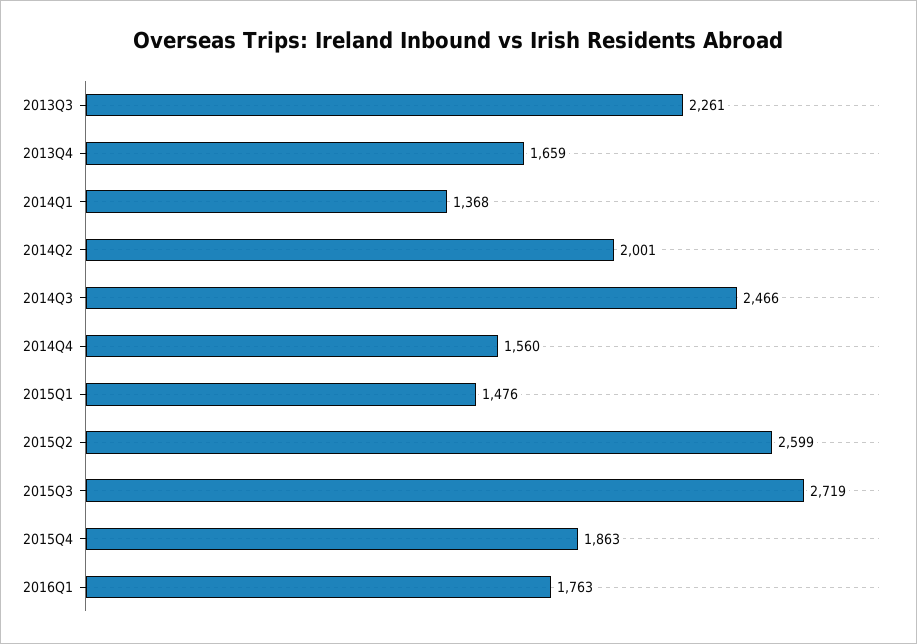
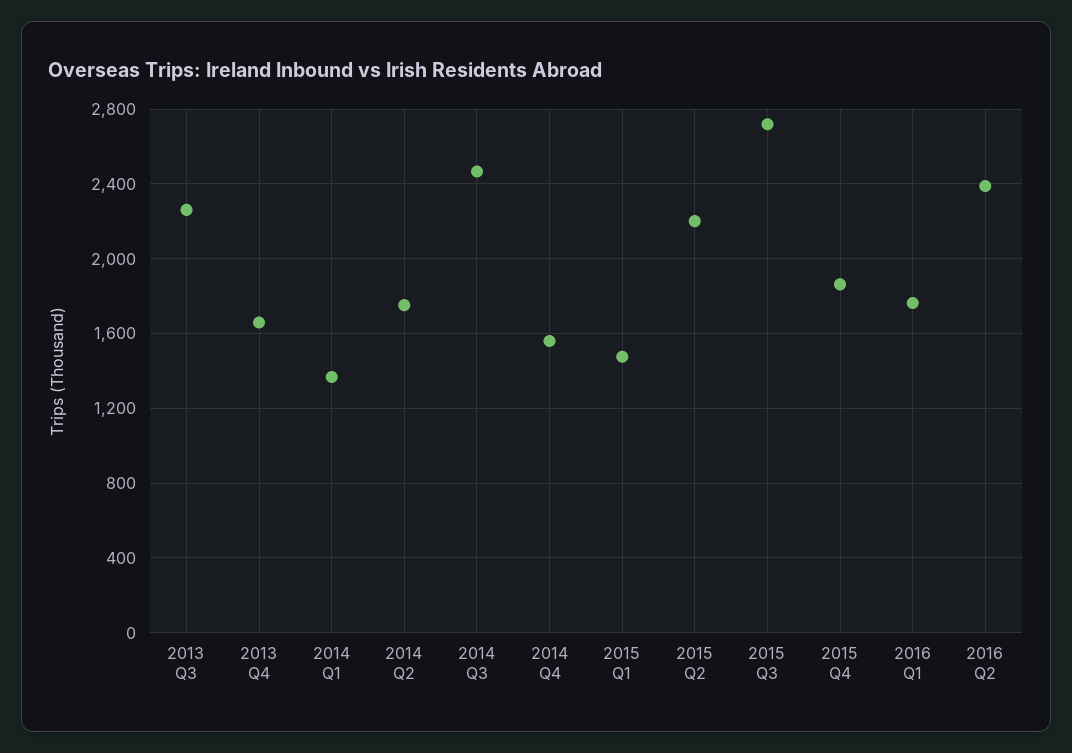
2014Q2: 2001 -> 1750
2015Q2: 2599 -> 2200
2016 Q2: none -> 2400

